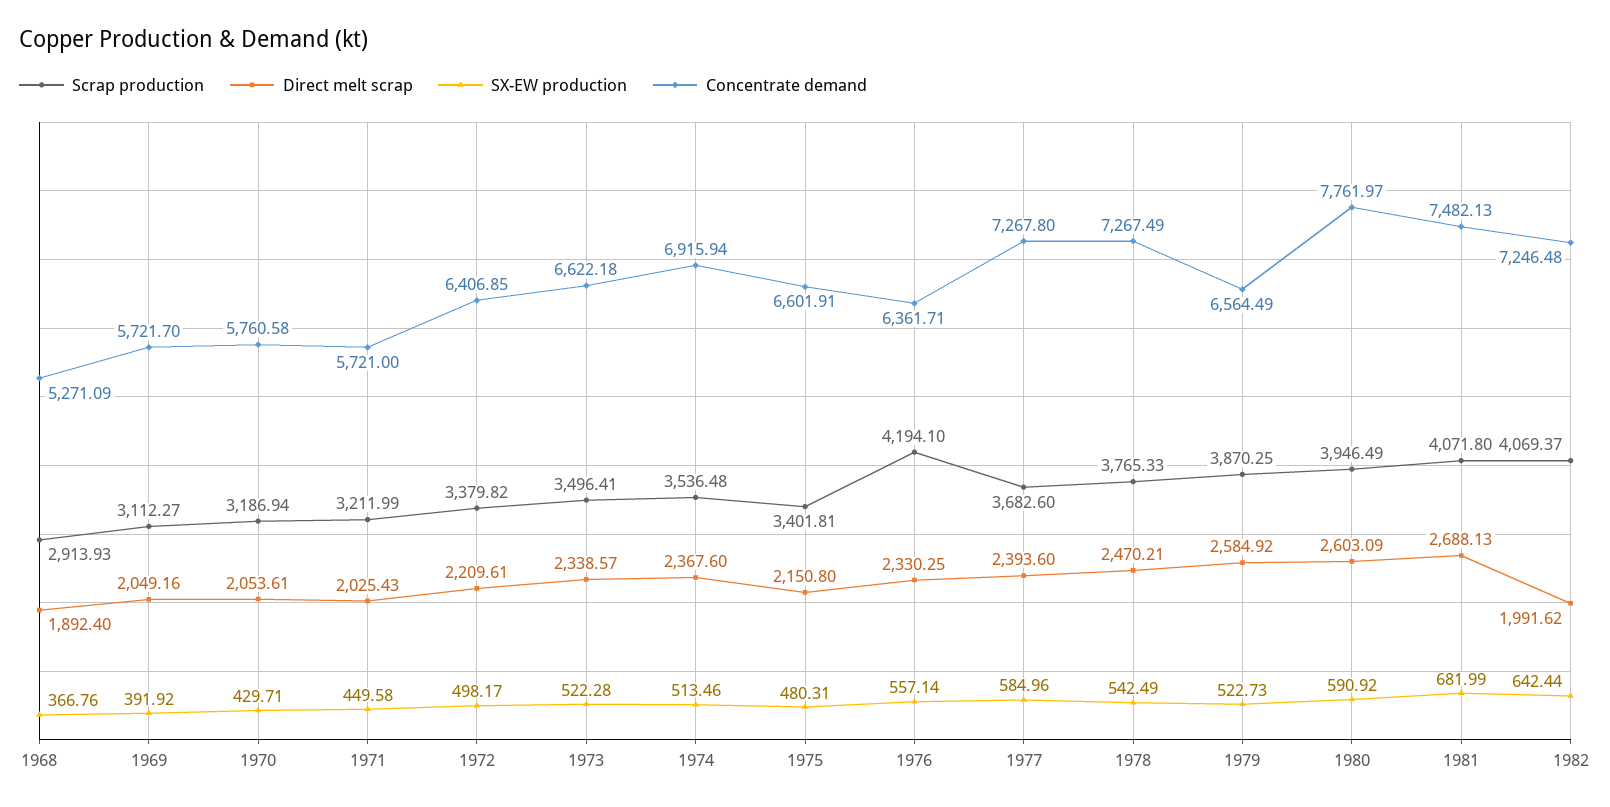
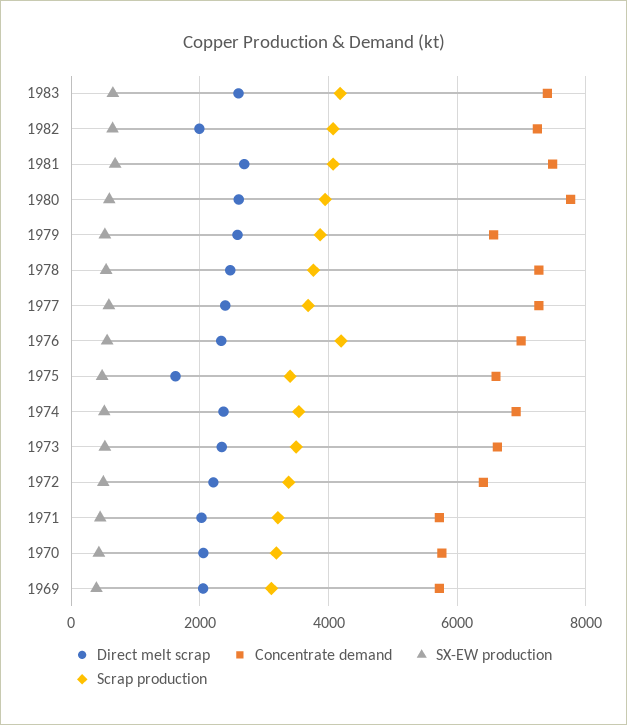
Scrap production, 1968: 2913.93 -> none
Direct melt scrap, 1968: 1892.4 -> none
SX-EW production, 1968: 366.76 -> none
Concentrate demand, 1968: 5271.09 -> none
Direct melt scrap, 1975: 2150.8 -> 1600
Concentrate demand, 1976: 6361.71 -> 7000
Direct melt scrap, 1983: none -> 2600
Concentrate demand, 1983: none -> 7400
SX-EW production, 1983: none -> 600
Scrap production, 1983: none -> 4200

